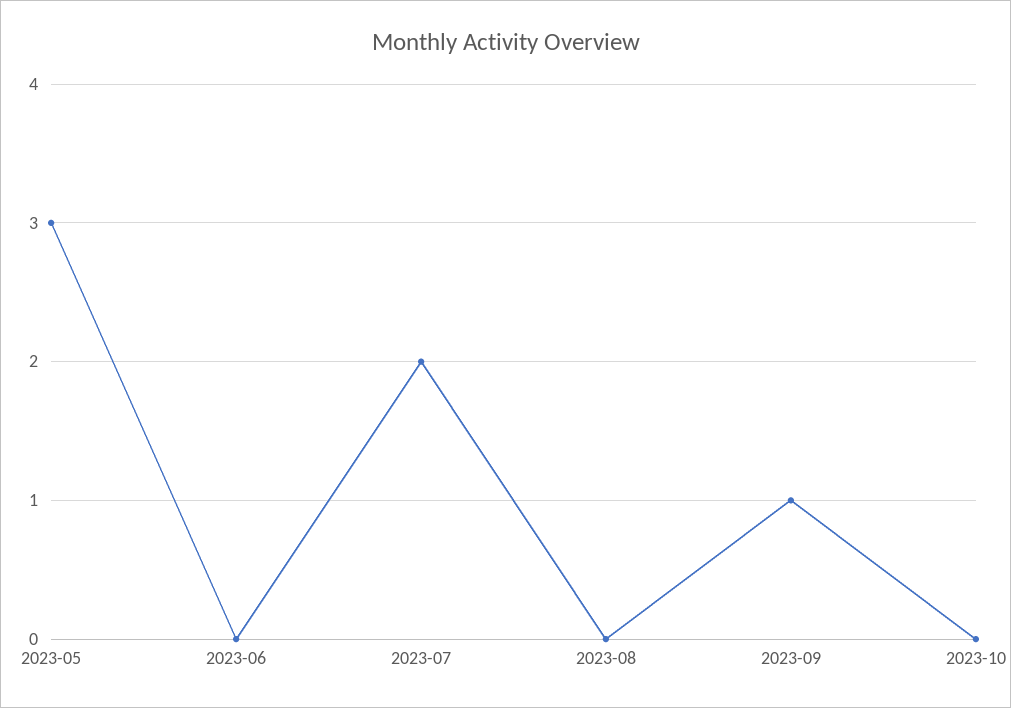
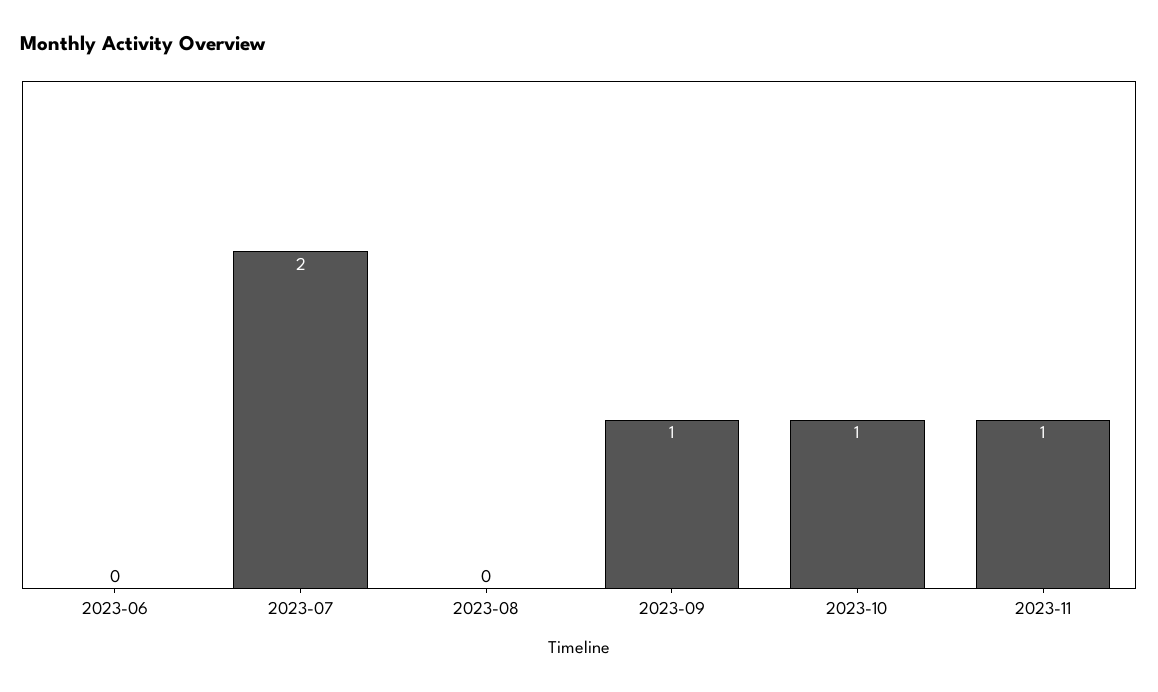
2023-05: 3 -> none
2023-10: 0 -> 1
2023-11: none -> 1

